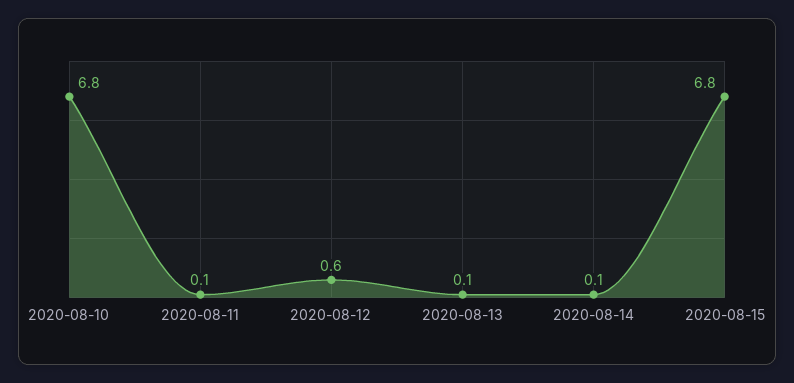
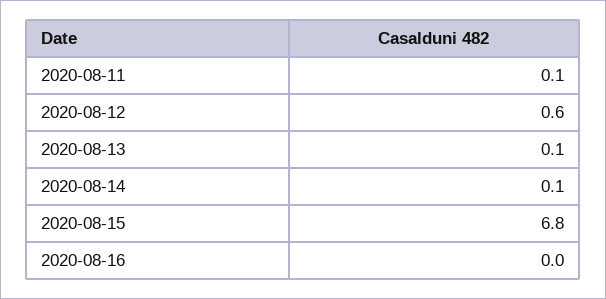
2020-08-10: 6.8 -> none
2020-08-16: none -> 0

